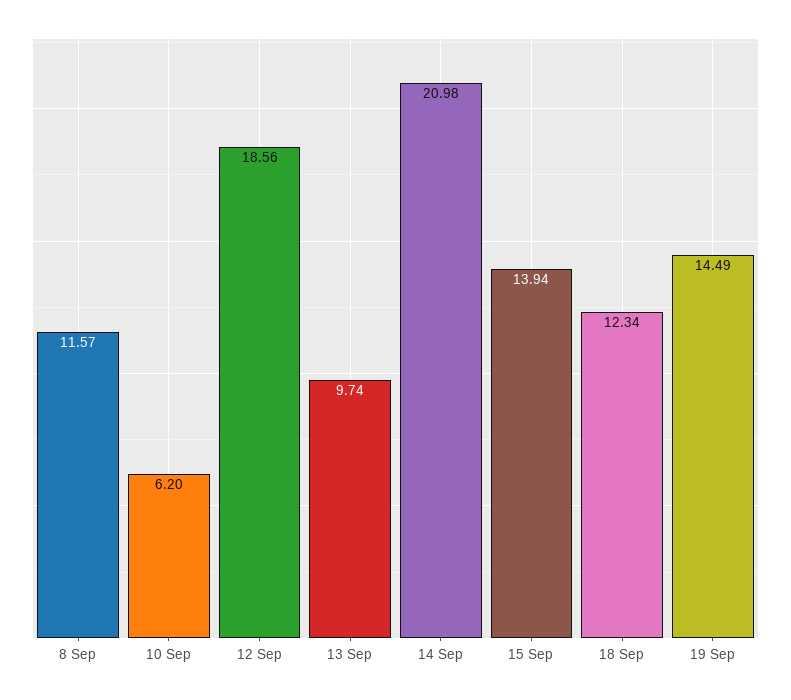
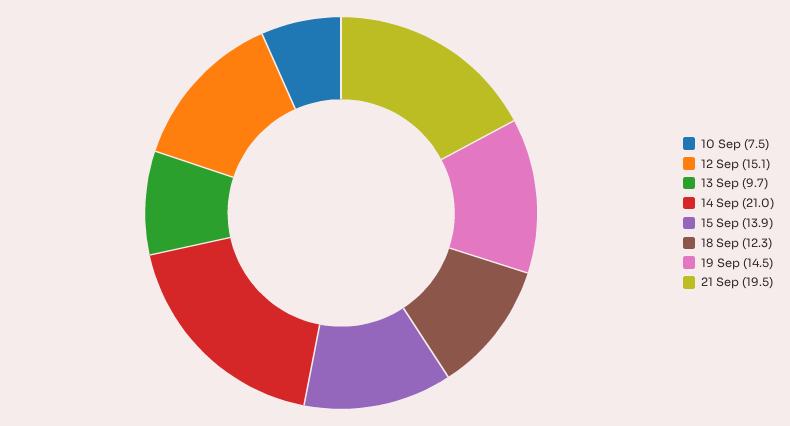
8 Sep: 11.57 -> none
10 Sep: 6.2 -> 7.5
12 Sep: 18.56 -> 15.1
21 Sep: none -> 19.5

